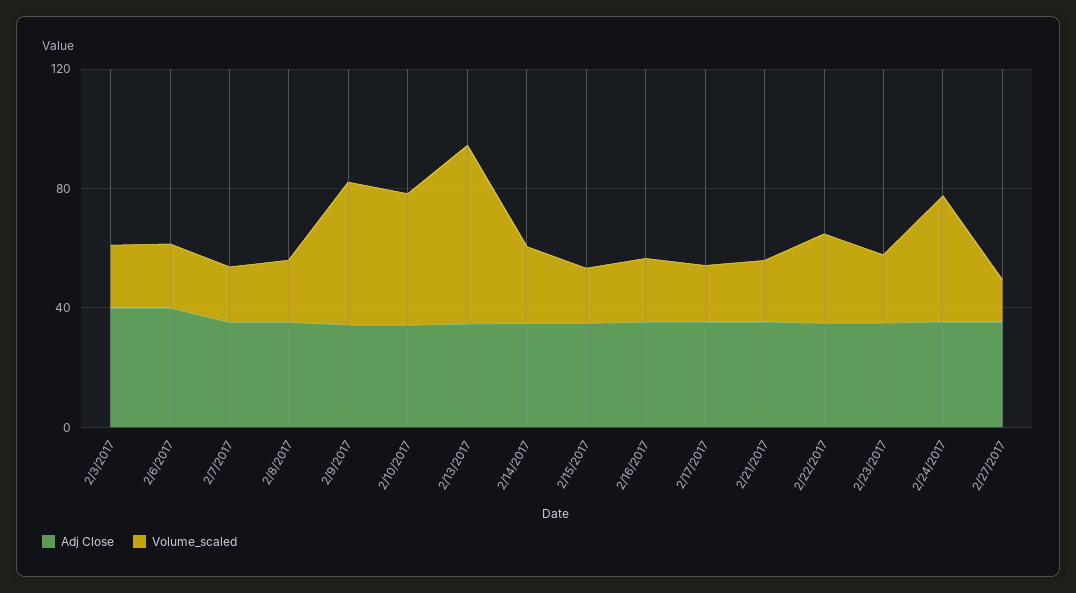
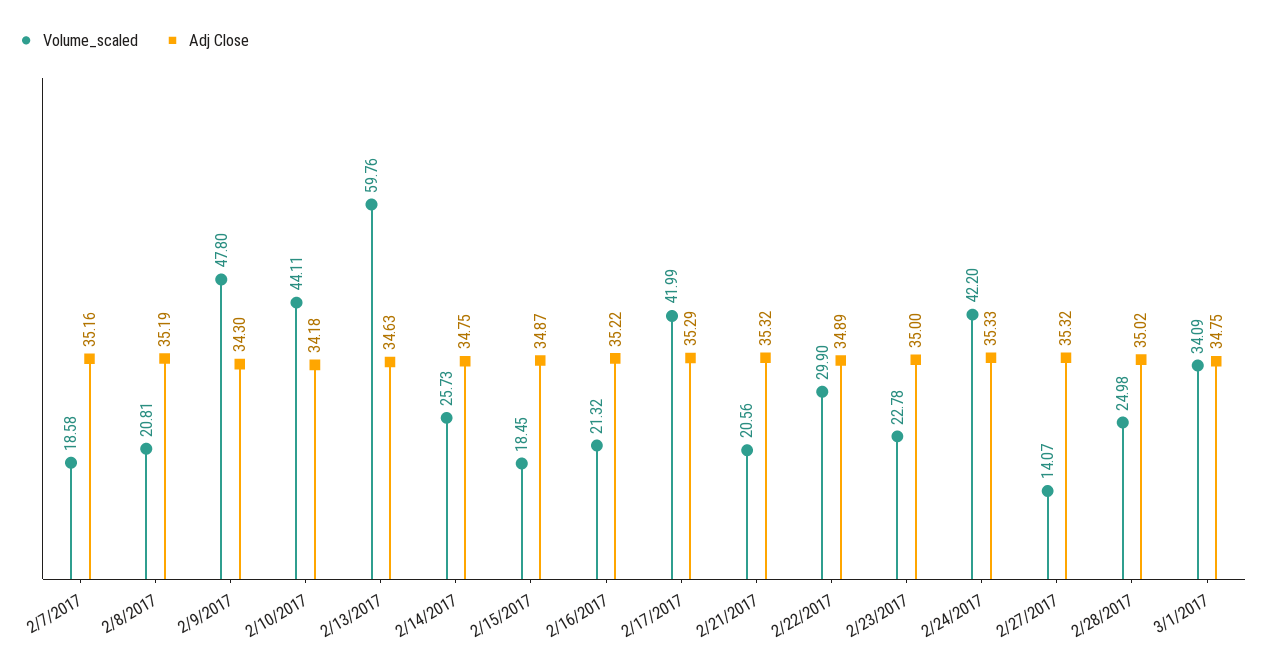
Adj Close, 2/3/2017: 40 -> none
Volume_scaled, 2/3/2017: 20 -> none
Adj Close, 2/6/2017: 40 -> none
Volume_scaled, 2/6/2017: 20 -> none
Volume_scaled, 2/17/2017: 20 -> 41.99
Volume_scaled, 2/28/2017: none -> 24.98
Adj Close, 2/28/2017: none -> 35.02
Volume_scaled, 3/1/2017: none -> 34.09
Adj Close, 3/1/2017: none -> 34.75

